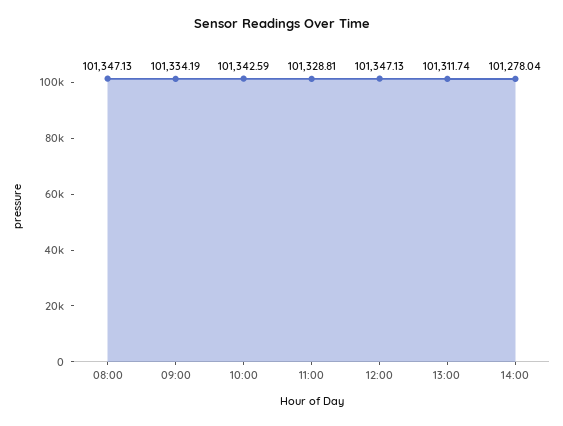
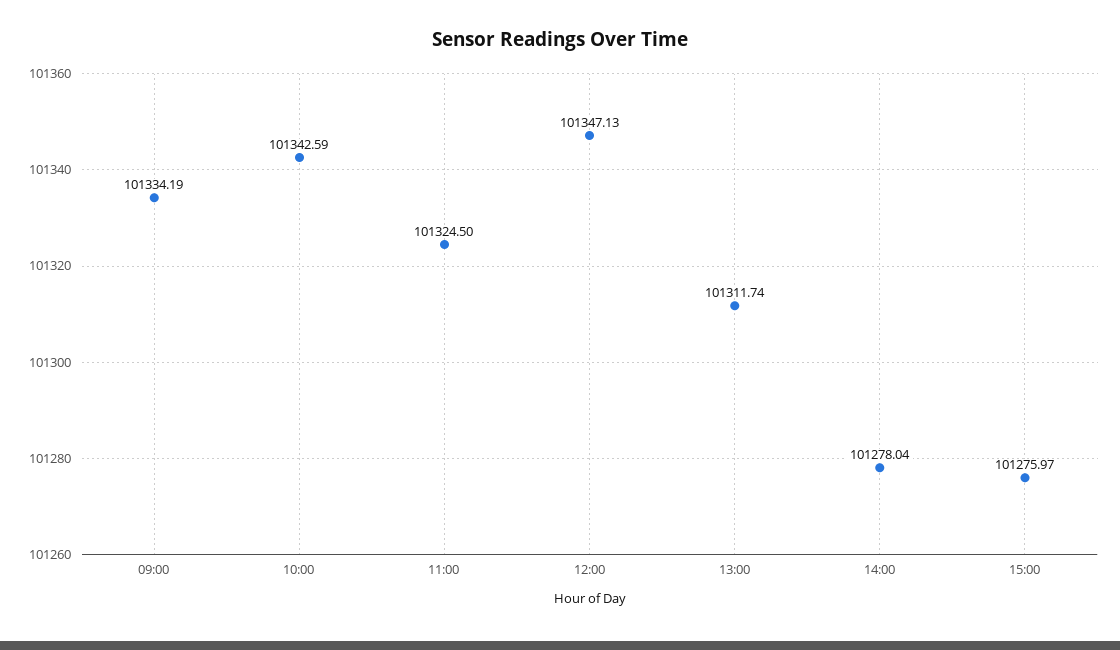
08:00: 101347.13 -> none
11:00: 101328.81 -> 101324.5
15:00: none -> 101275.97

